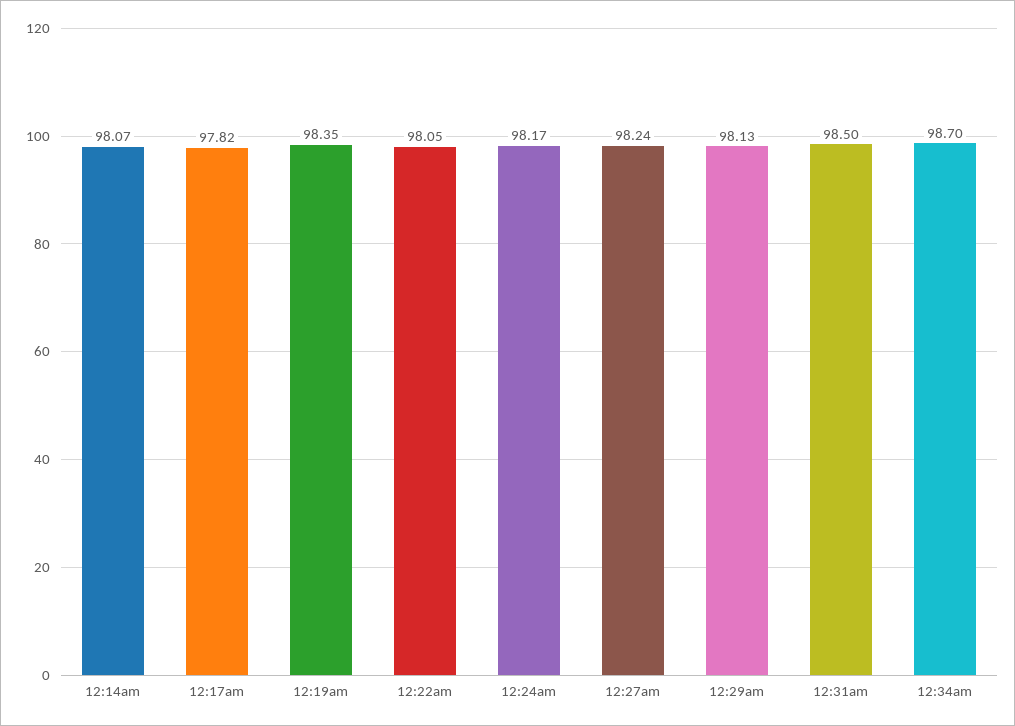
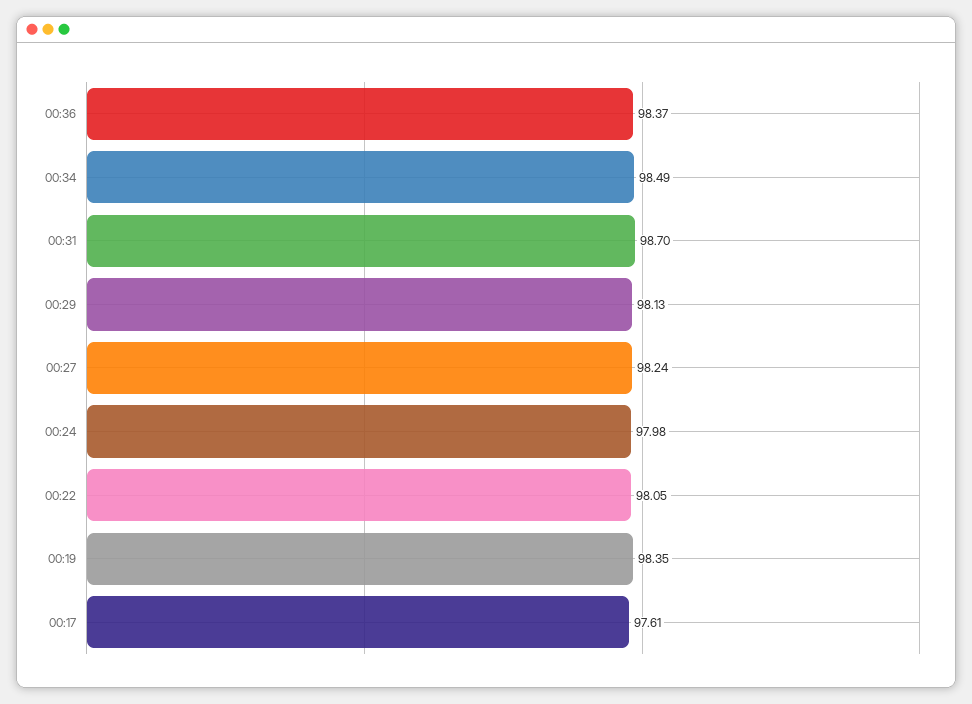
12:14am: 98.07 -> none
12:17am: 97.82 -> 97.61
12:24am: 98.17 -> 97.98
12:31am: 98.5 -> 98.7
12:34am: 98.7 -> 98.49
00:36: none -> 98.37

